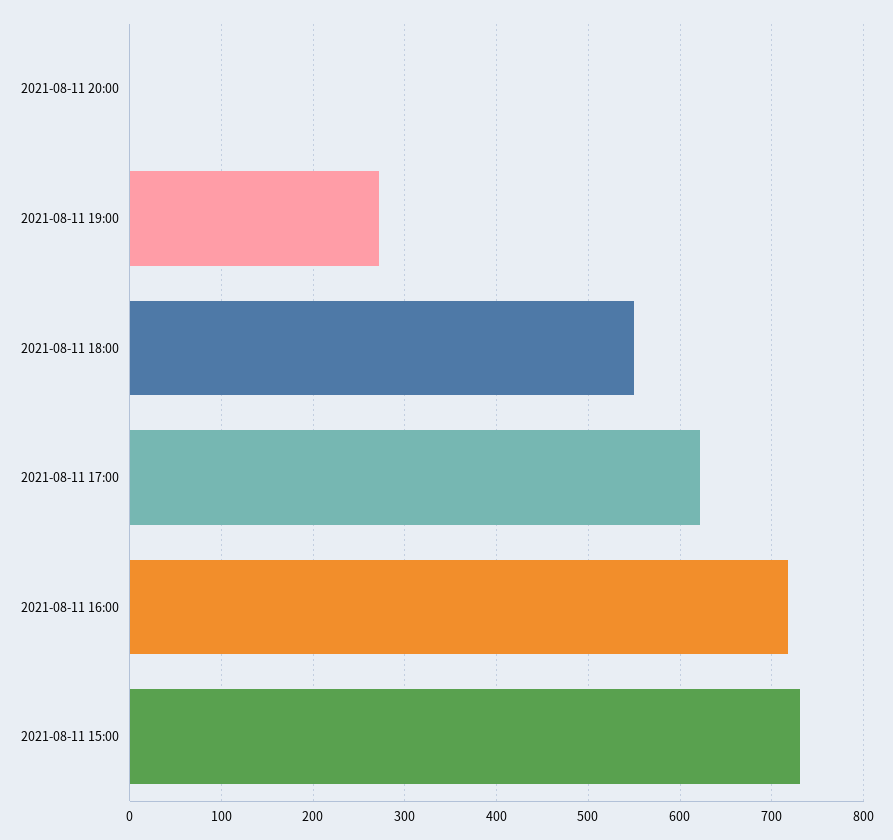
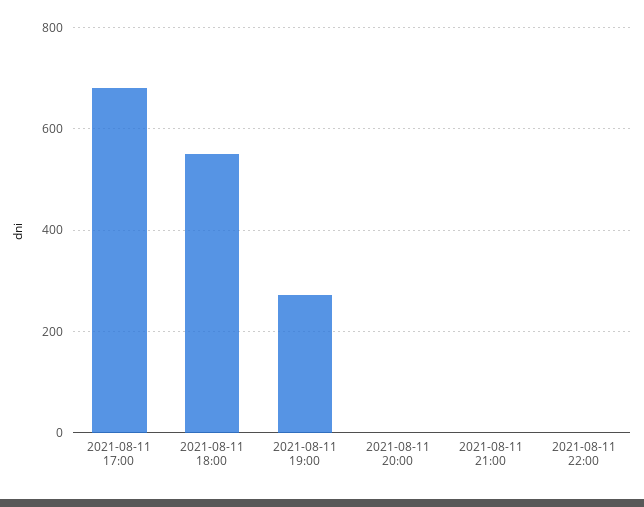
2021-08-11 17:00: 620 -> 680
2021-08-11 16:00: 720 -> none
2021-08-11 15:00: 730 -> none
2021-08-11 21:00: none -> 0
2021-08-11 22:00: none -> 0

